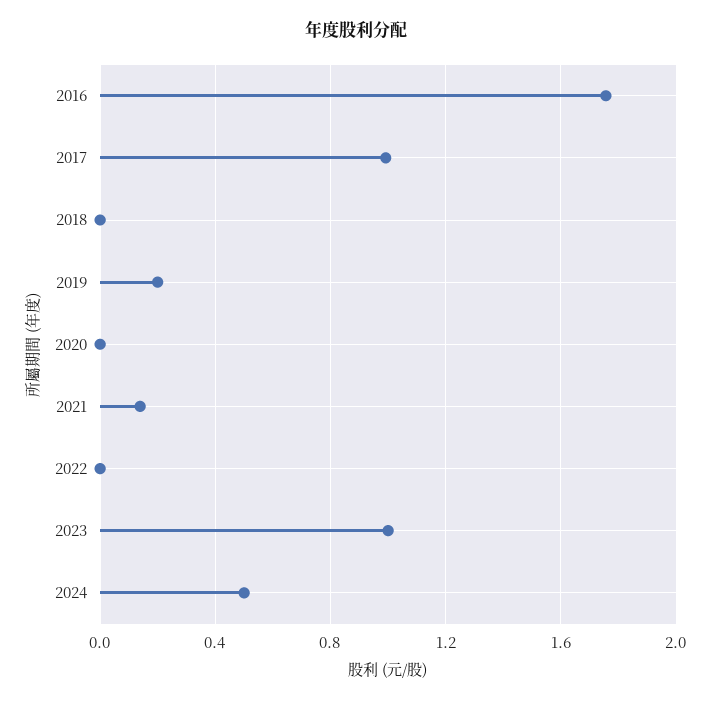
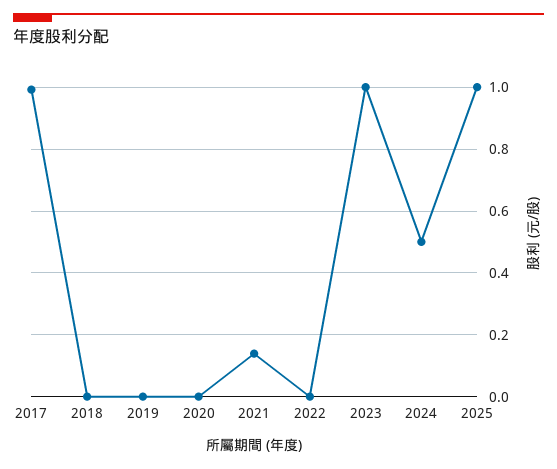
2016: 1.75 -> none
2019: 0.2 -> 0
2025: none -> 1

